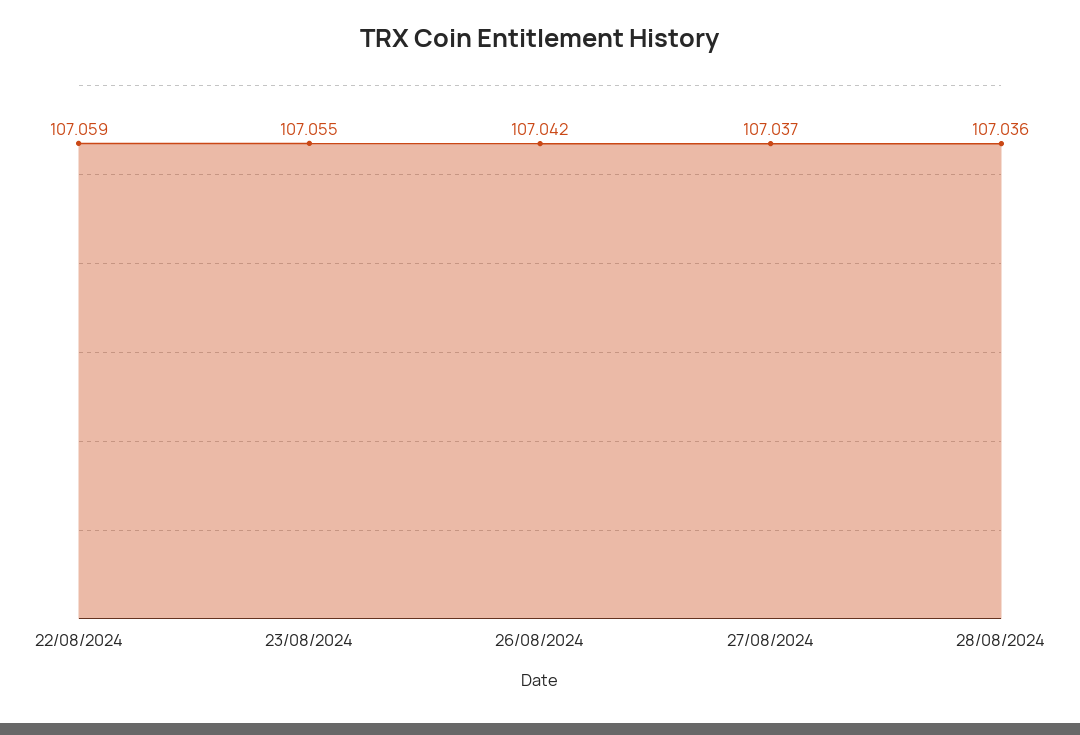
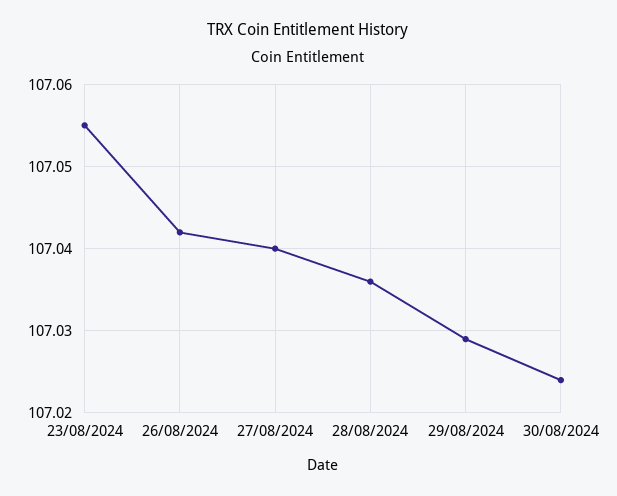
22/08/2024: 107.059 -> none
27/08/2024: 107.037 -> 107.04
29/08/2024: none -> 107.029
30/08/2024: none -> 107.024

